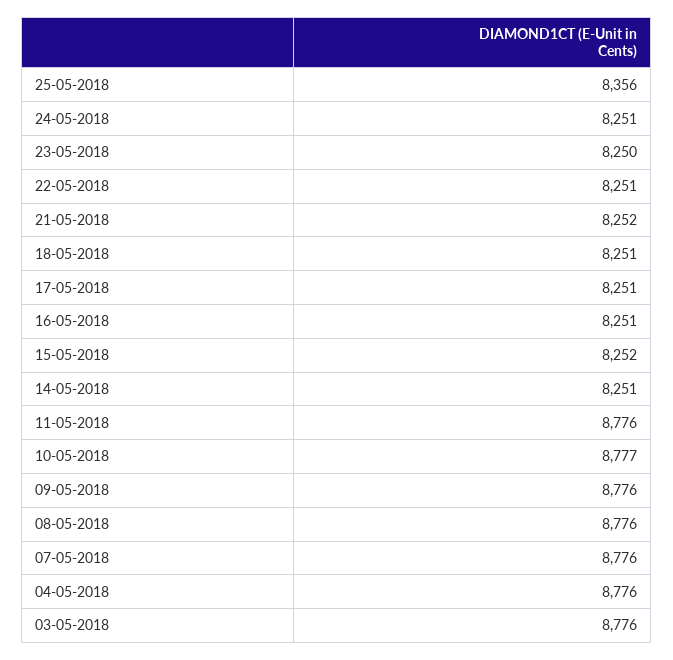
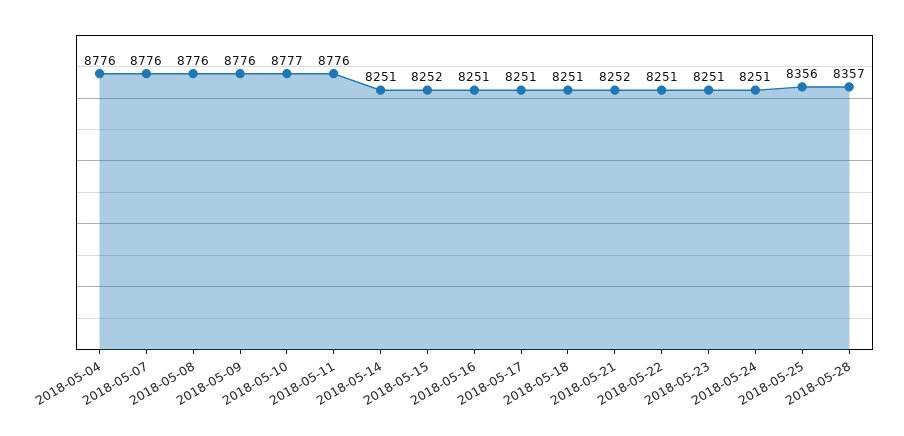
23-05-2018: 8250 -> 8251
03-05-2018: 8776 -> none
2018-05-28: none -> 8357

